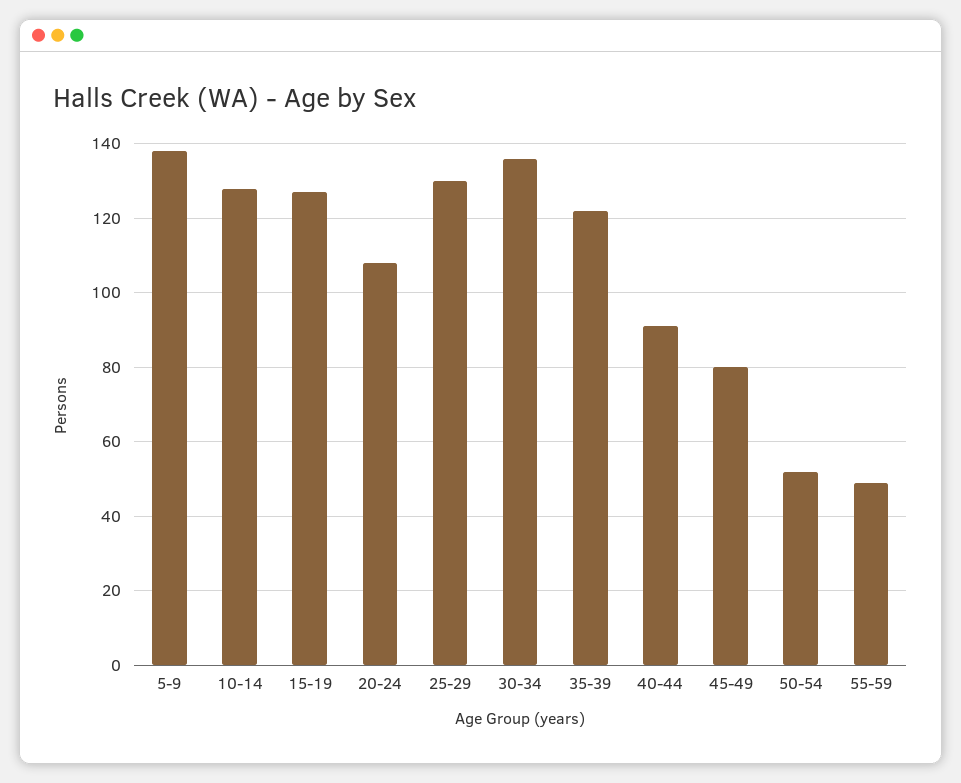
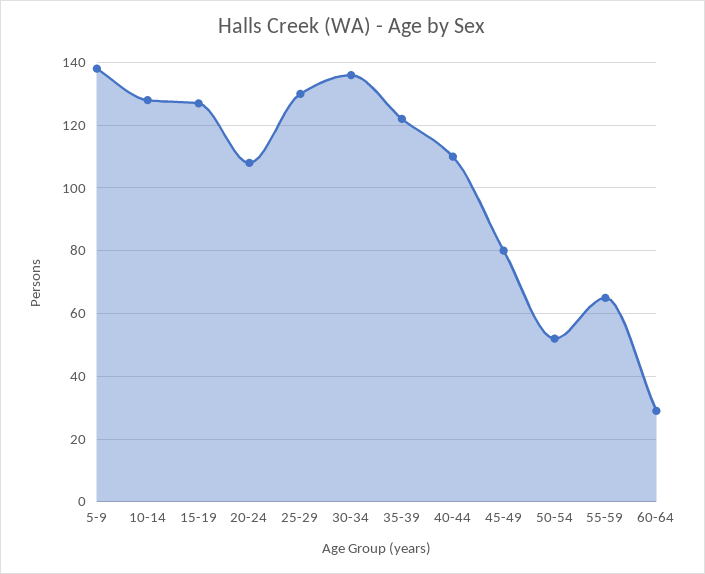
40-44: 90 -> 110
55-59: 50 -> 65
60-64: none -> 30

